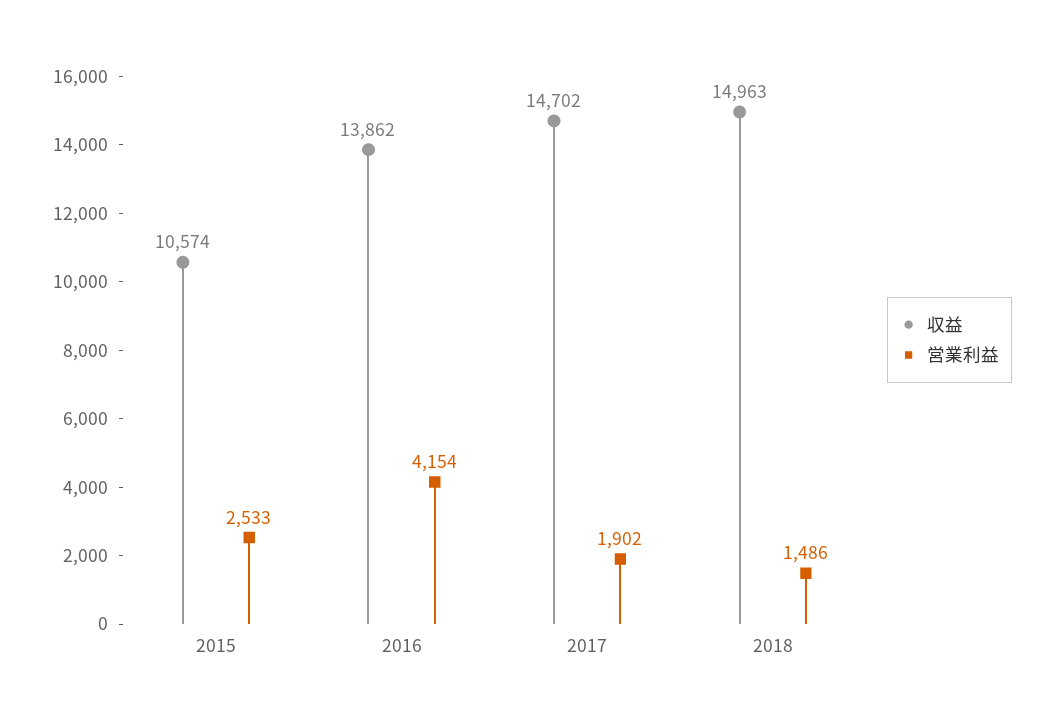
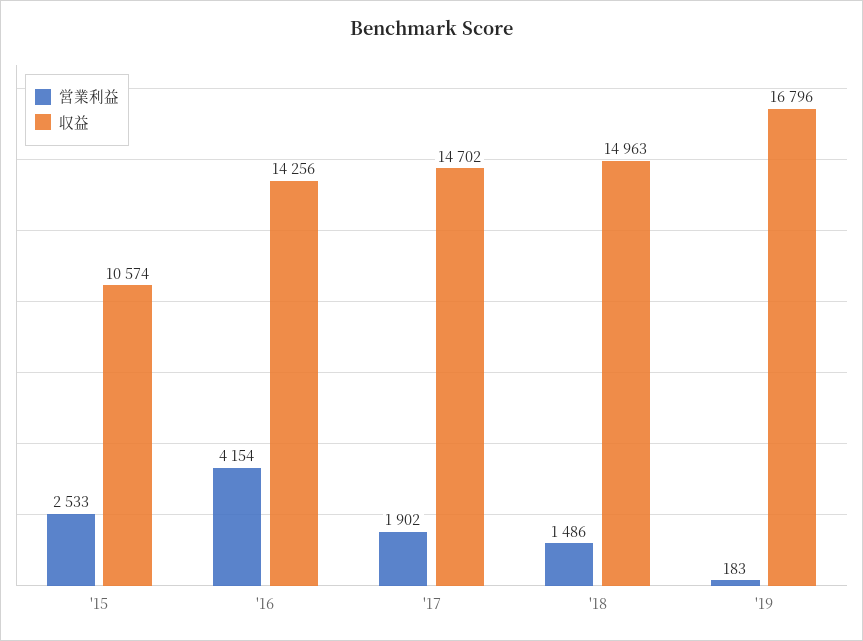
収益, 2016: 13862 -> 14256
営業利益, '19: none -> 183
収益, '19: none -> 16796

